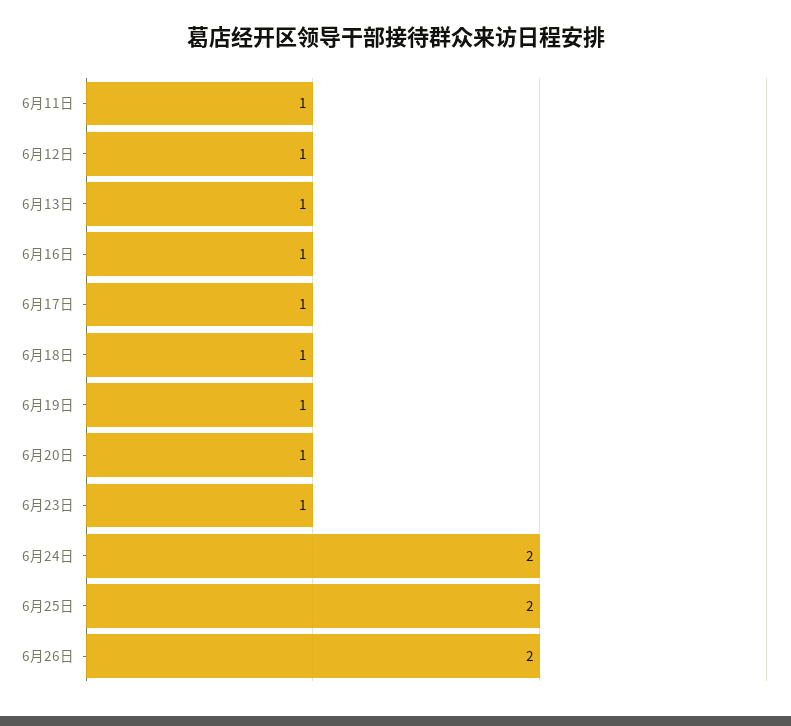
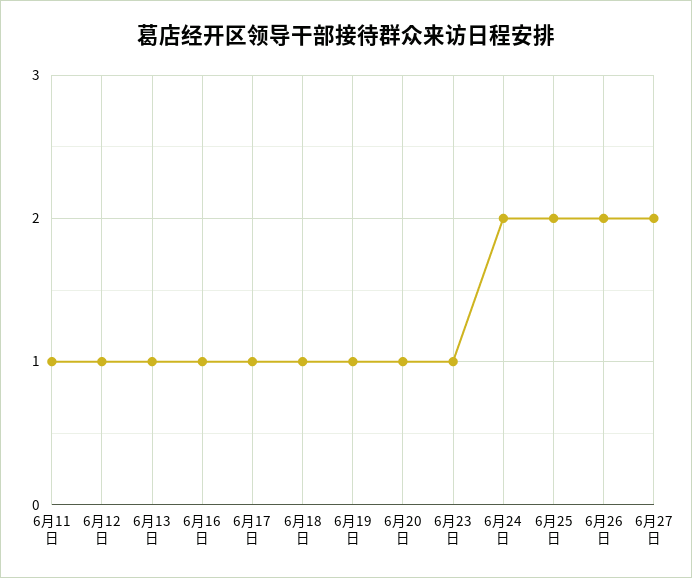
6月27日: none -> 2

